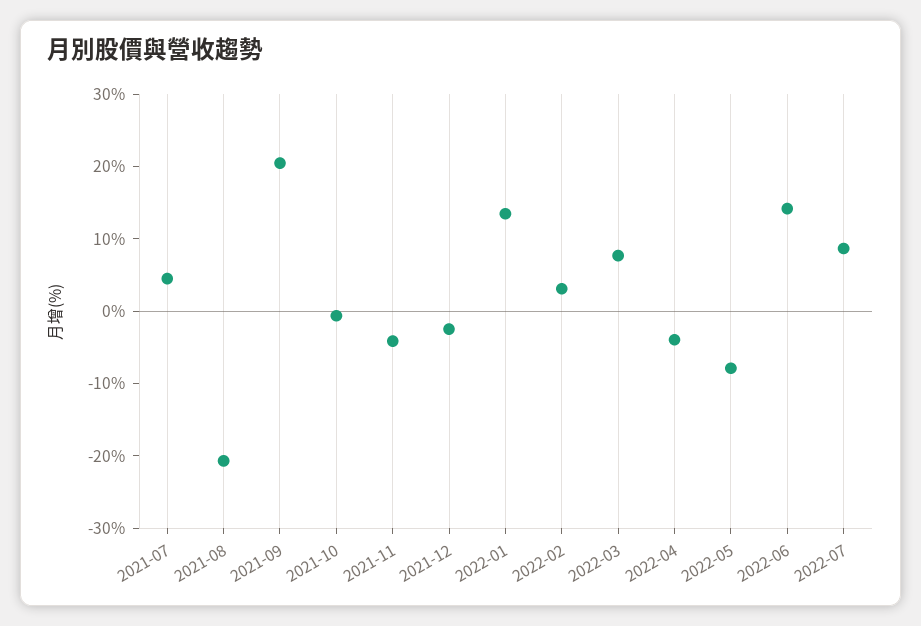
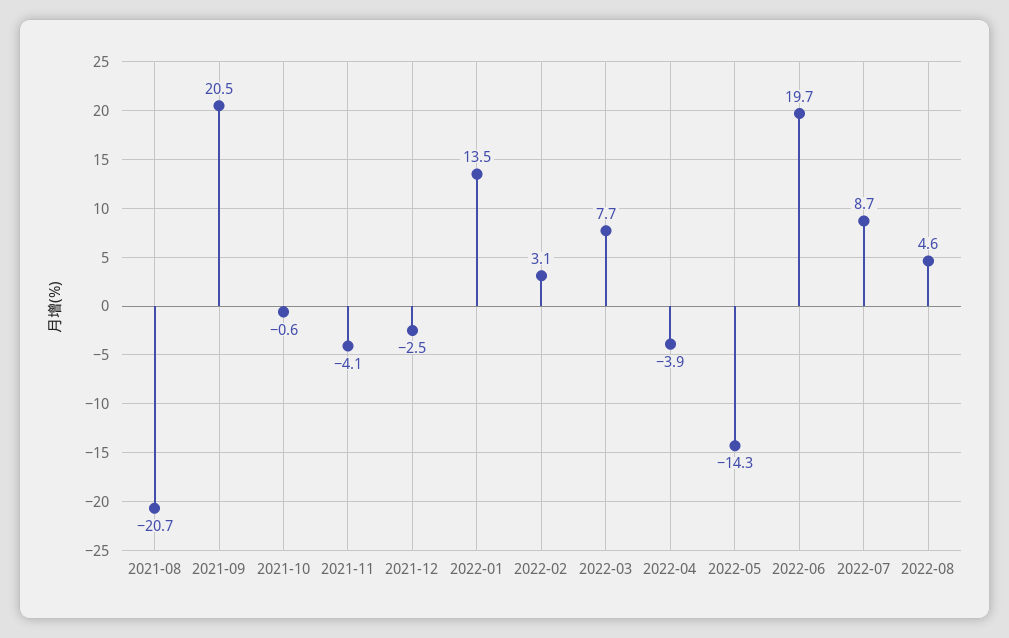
2021-07: 4 -> none
2022-05: -8 -> -14.3
2022-06: 14 -> 19.7
2022-08: none -> 4.6

